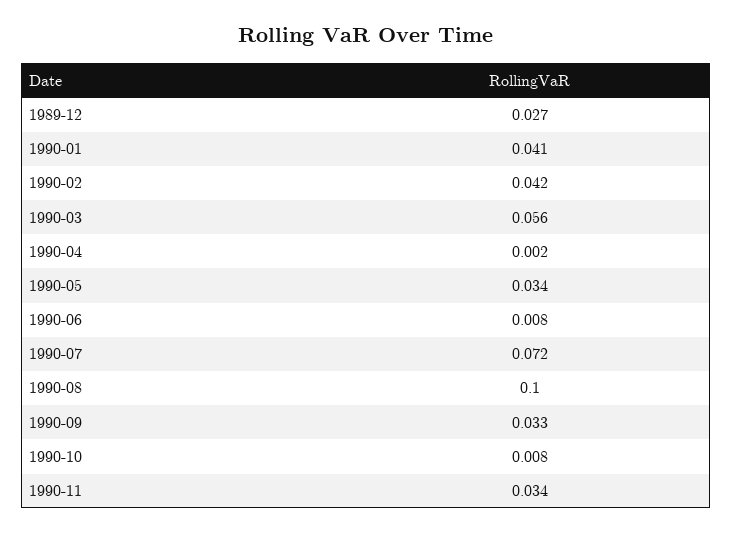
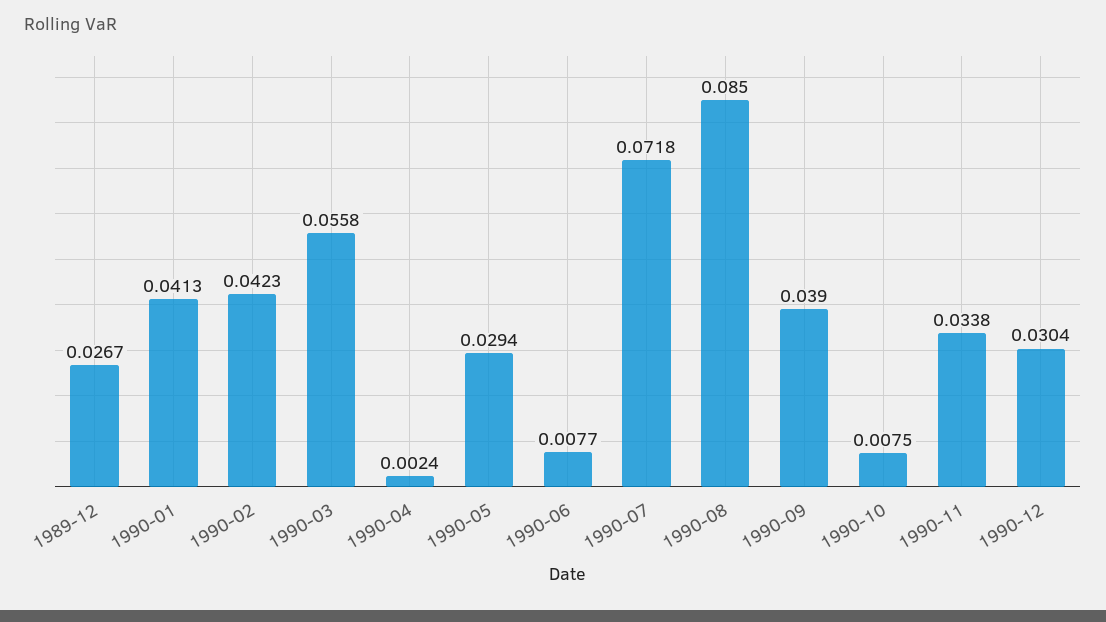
1990-05: 0.034 -> 0.0294
1990-08: 0.1 -> 0.085
1990-09: 0.033 -> 0.039
1990-12: none -> 0.0304

